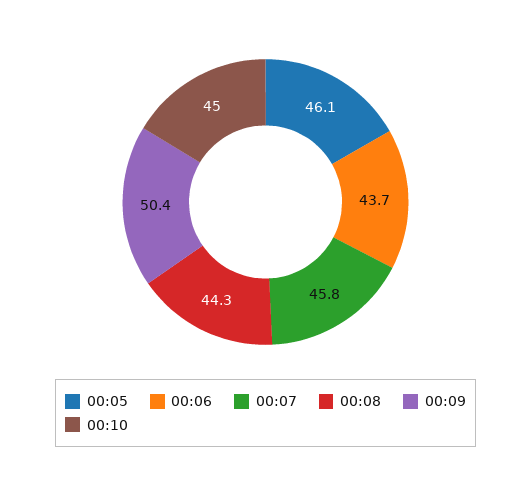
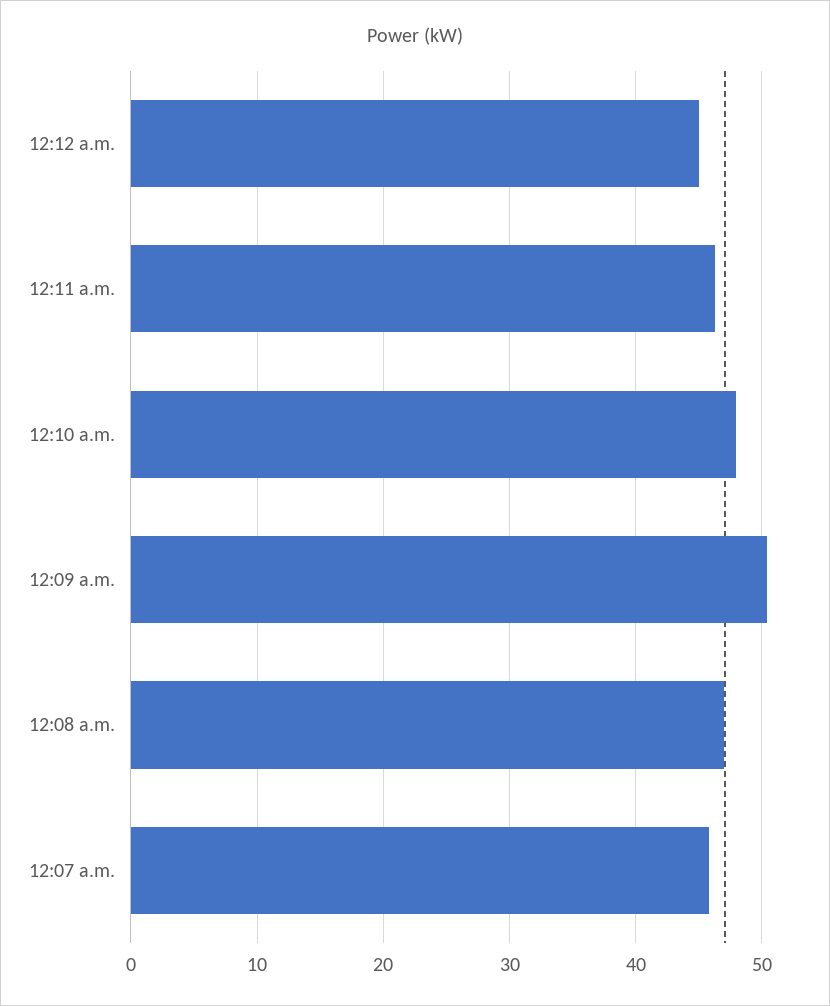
00:05: 46.1 -> none
00:06: 43.7 -> none
00:08: 44.3 -> 47
00:10: 45 -> 48
12:12 a.m.: none -> 45
12:11 a.m.: none -> 46

